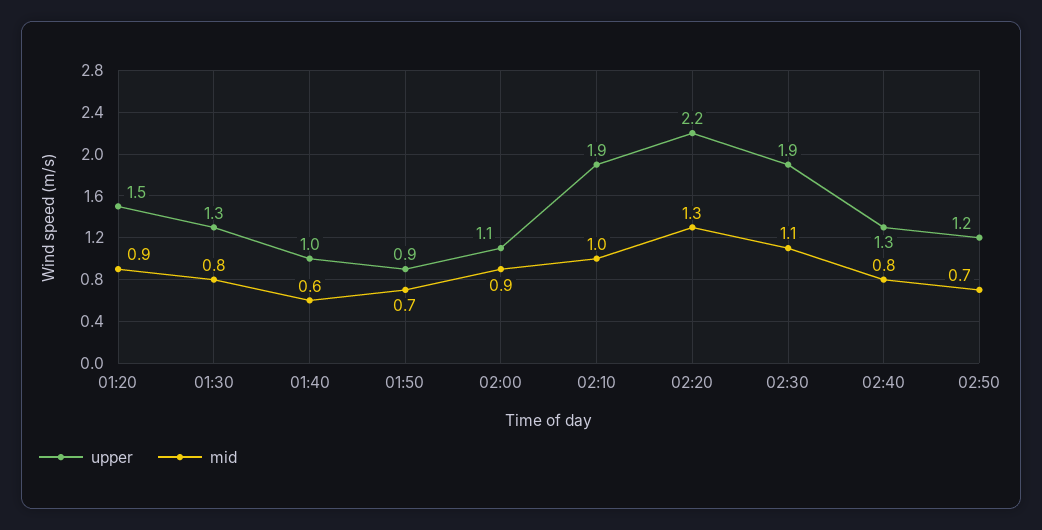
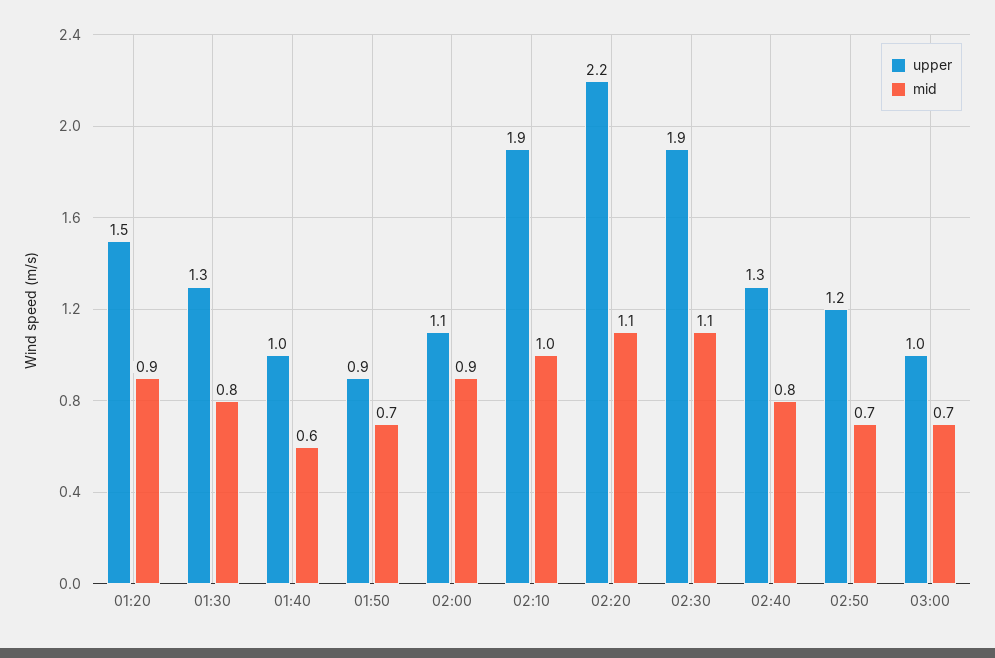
mid, 02:20: 1.3 -> 1.1
upper, 03:00: none -> 1
mid, 03:00: none -> 0.7

